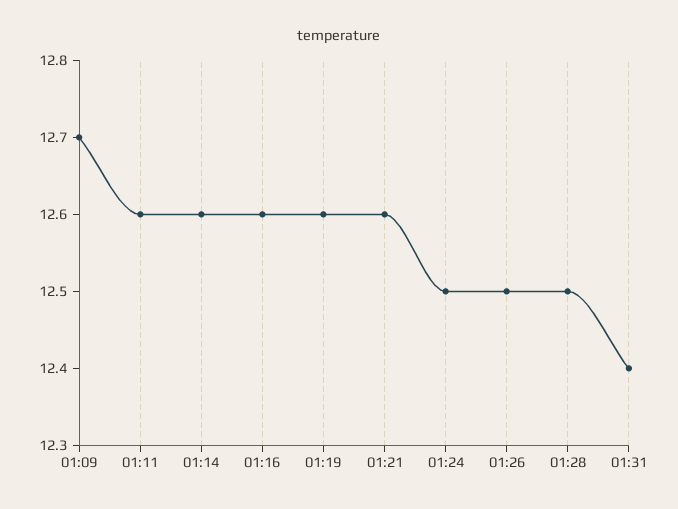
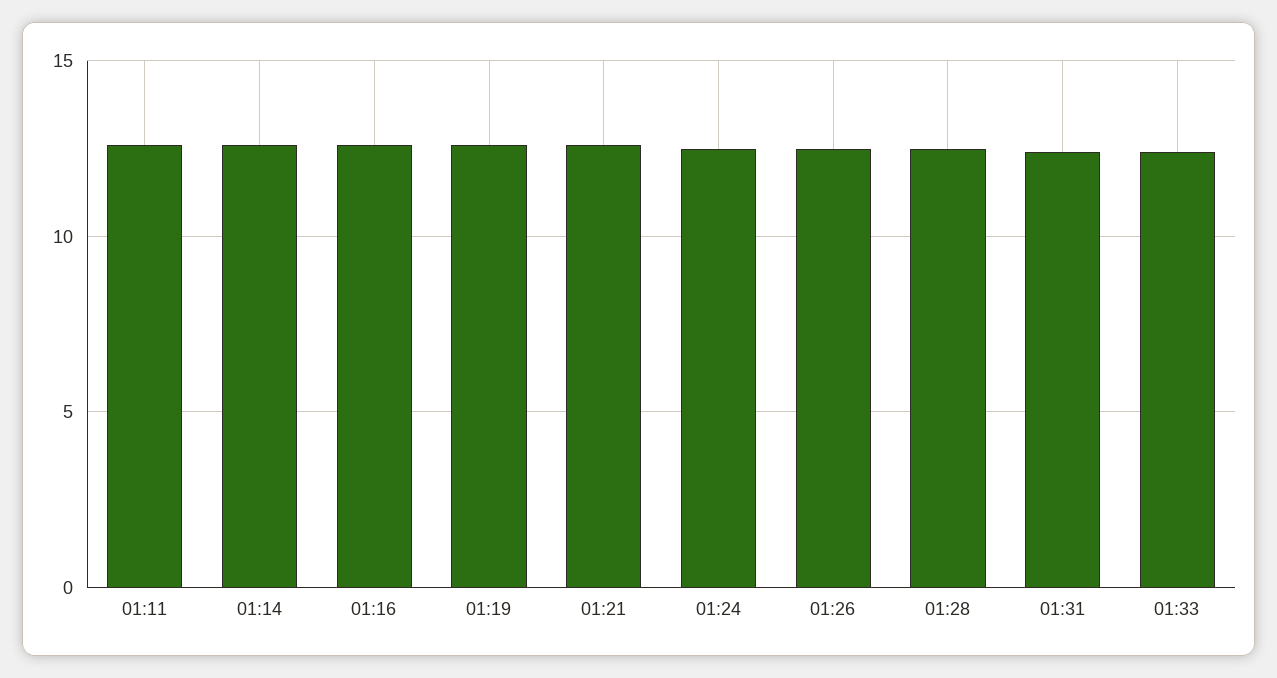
01:09: 12.7 -> none
01:33: none -> 12.5

